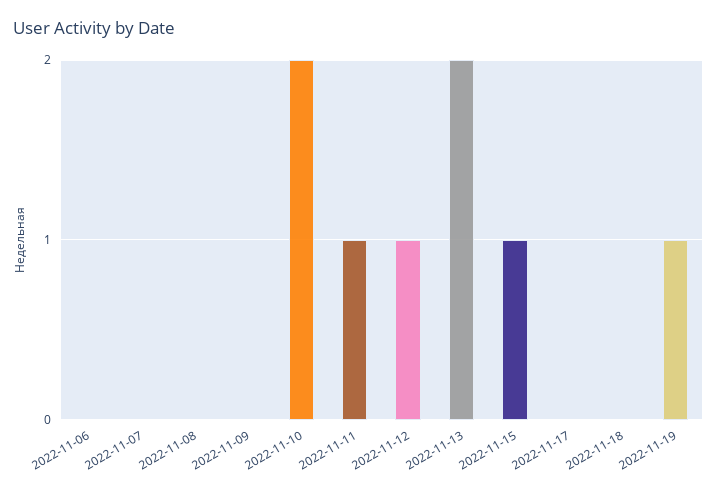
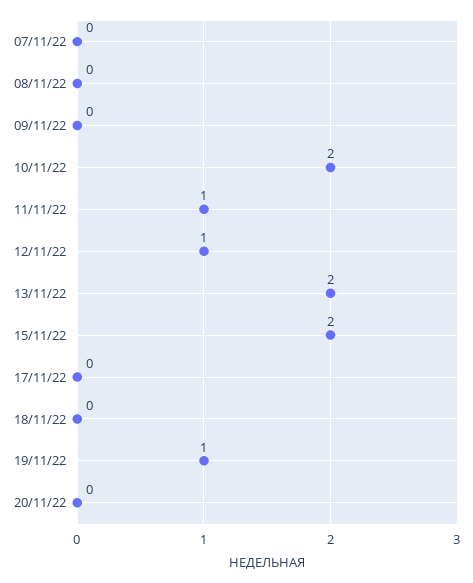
2022-11-06: 0 -> none
2022-11-15: 1 -> 2
20/11/22: none -> 0

